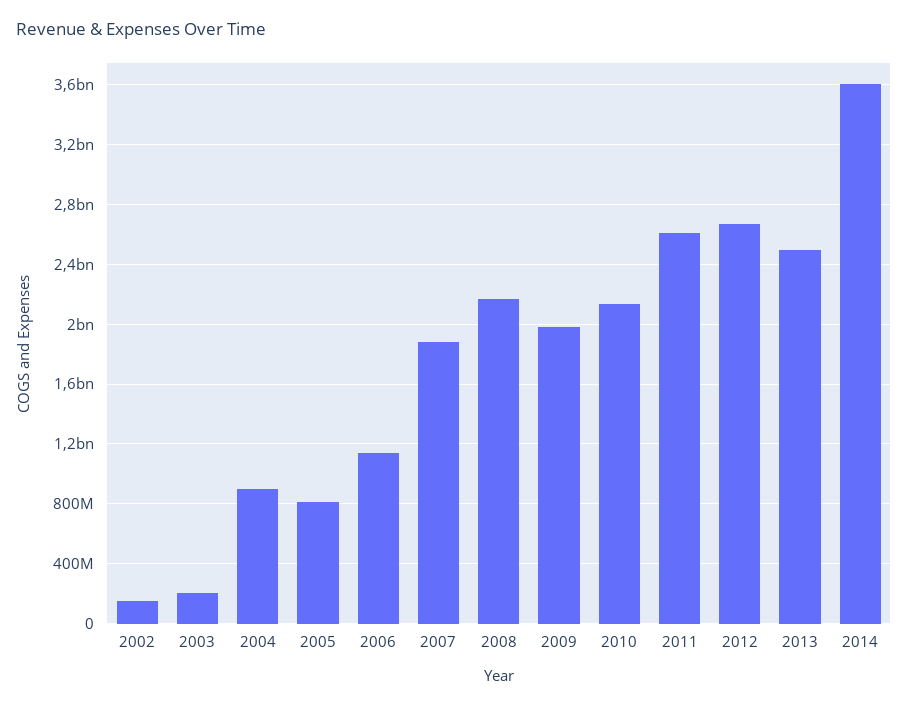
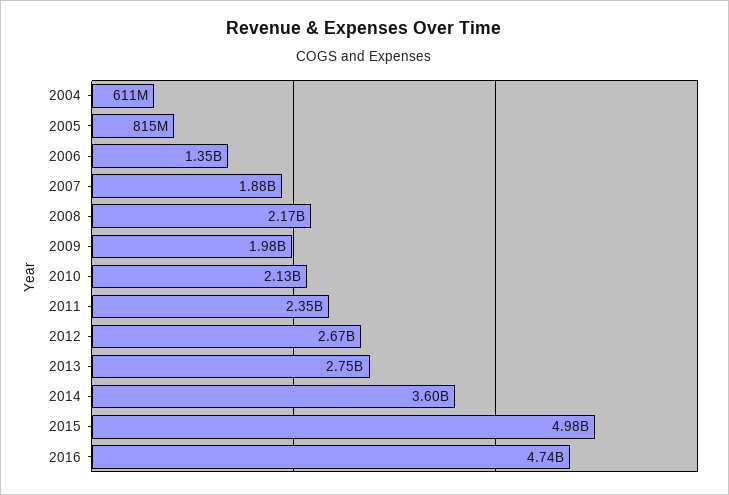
2002: 150000000 -> none
2003: 200000000 -> none
2004: 900000000 -> 611000000
2006: 1150000000 -> 1350000000
2011: 2600000000 -> 2350000000
2013: 2500000000 -> 2750000000
2015: none -> 4980000000
2016: none -> 4740000000

